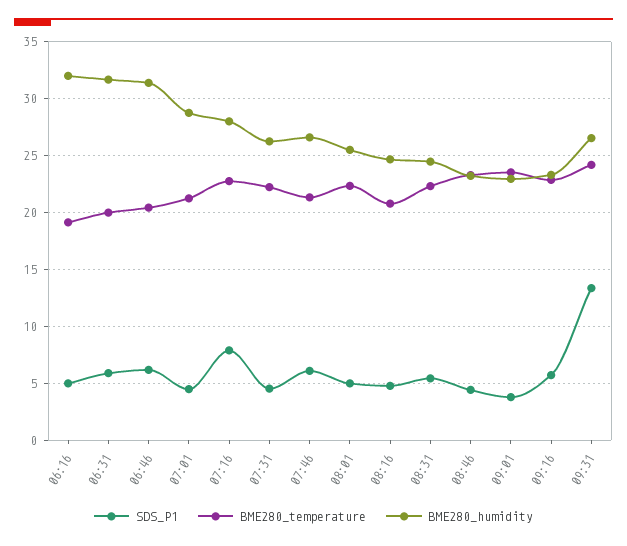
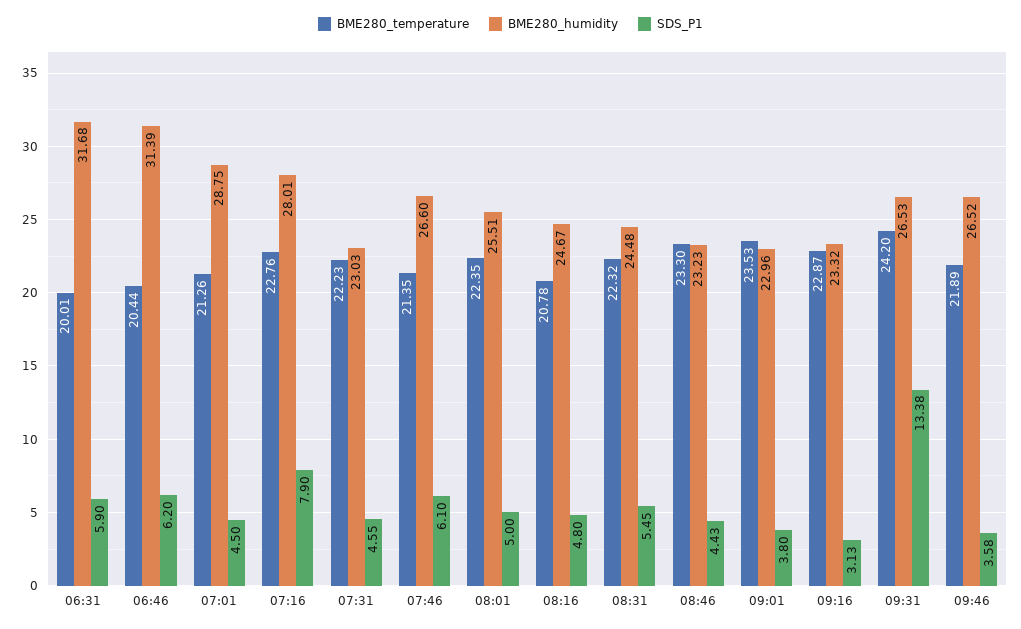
SDS_P1, 06:16: 5 -> none
BME280_temperature, 06:16: 19 -> none
BME280_humidity, 06:16: 32 -> none
BME280_humidity, 07:31: 26 -> 23.03
SDS_P1, 09:16: 6 -> 3.13
BME280_temperature, 09:46: none -> 21.89
BME280_humidity, 09:46: none -> 26.52
SDS_P1, 09:46: none -> 3.58

